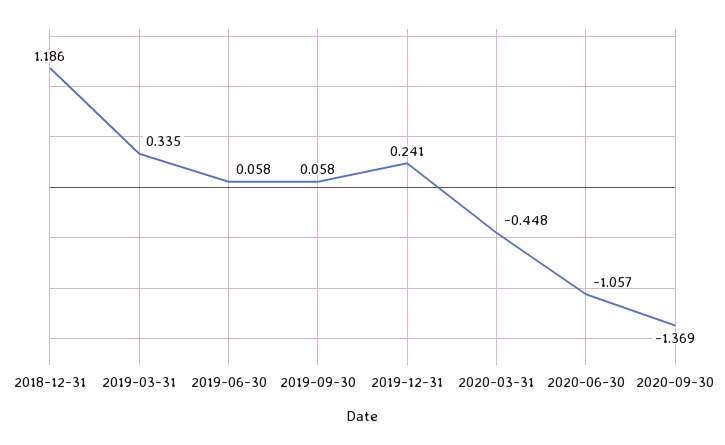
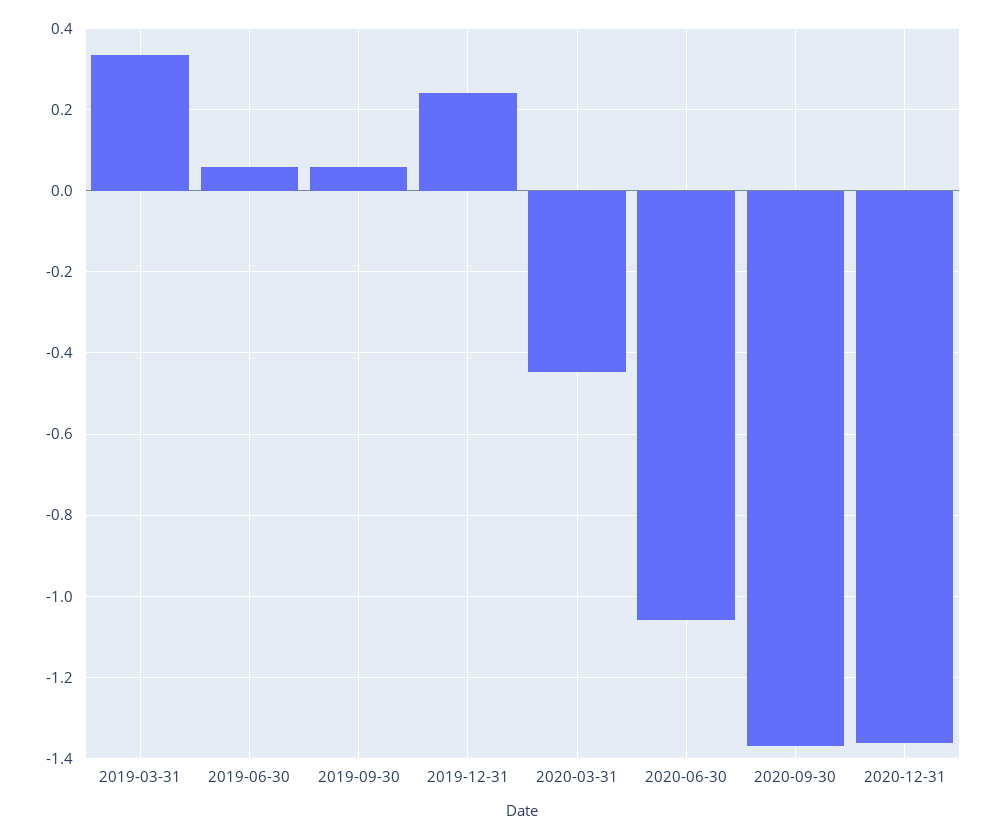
2018-12-31: 1.186 -> none
2020-12-31: none -> -1.36

